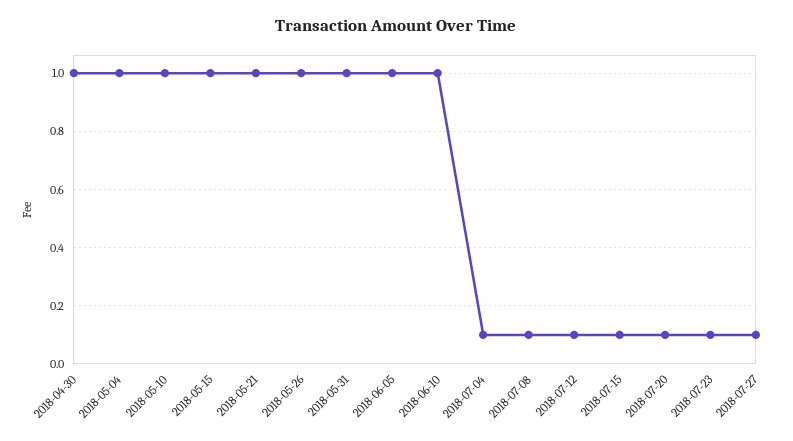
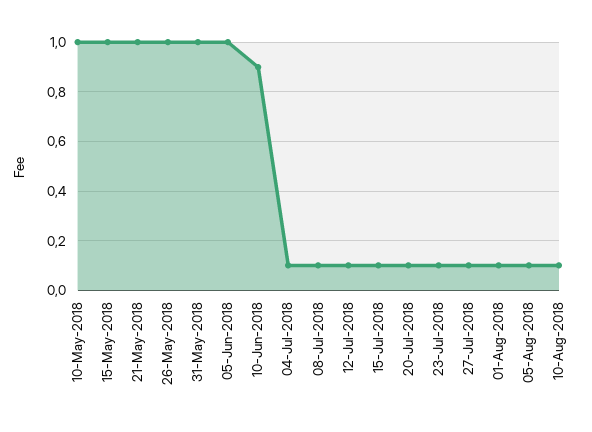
2018-04-30: 1 -> none
2018-05-04: 1 -> none
2018-06-10: 1 -> 0.9
01-Aug-2018: none -> 0.1
05-Aug-2018: none -> 0.1
10-Aug-2018: none -> 0.1

